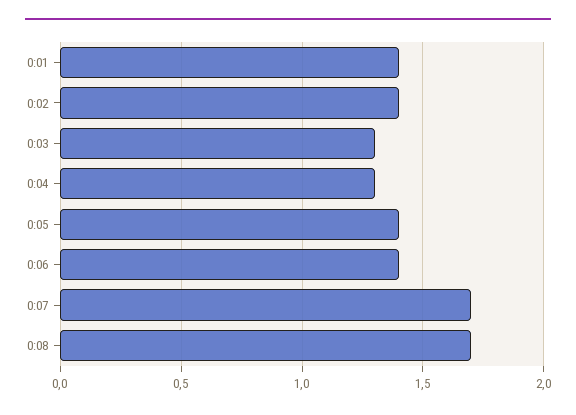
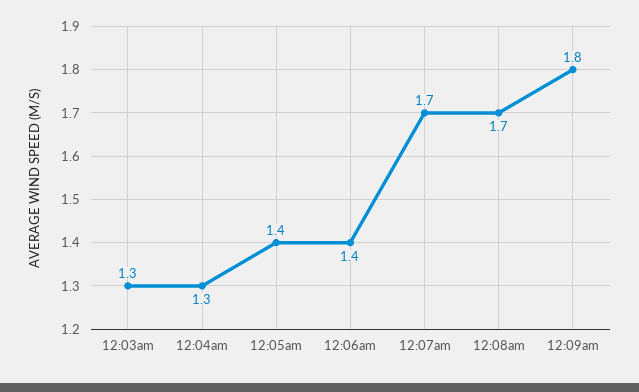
0:01: 1.4 -> none
0:02: 1.4 -> none
12:09am: none -> 1.8

